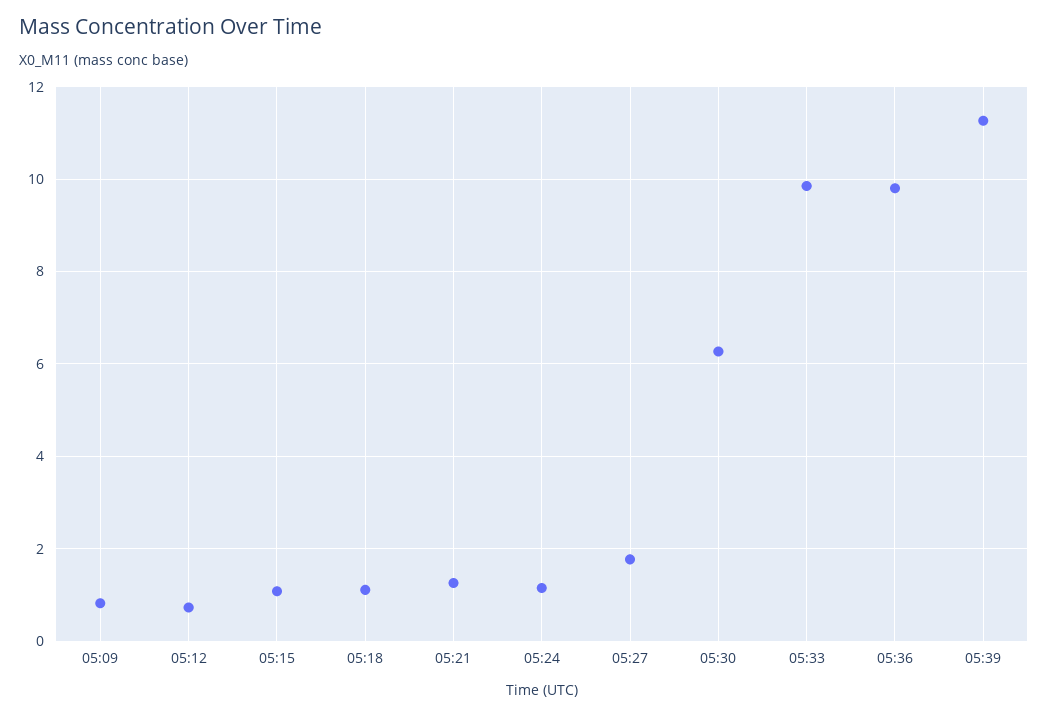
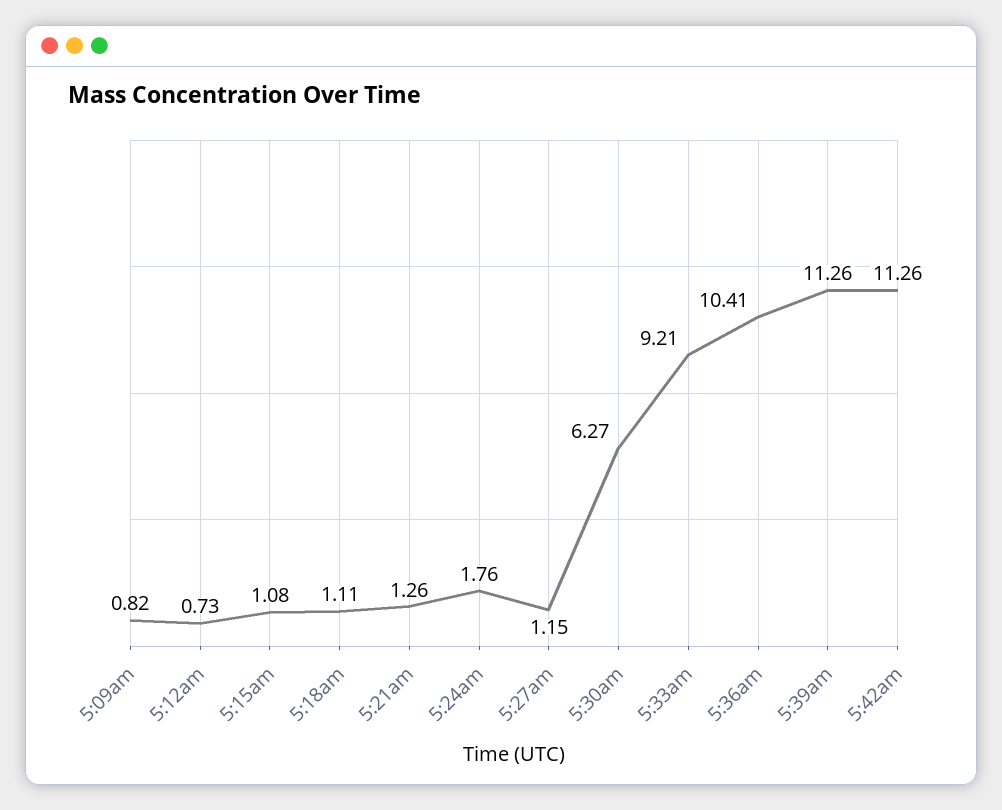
05:24: 1.2 -> 1.76
05:27: 1.8 -> 1.15
05:33: 9.8 -> 9.21
05:36: 9.8 -> 10.41
5:42am: none -> 11.26

